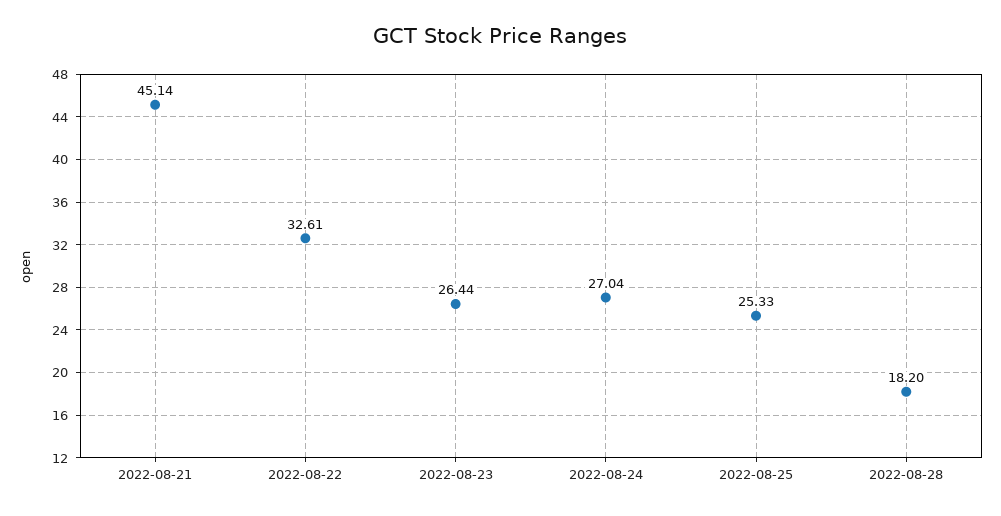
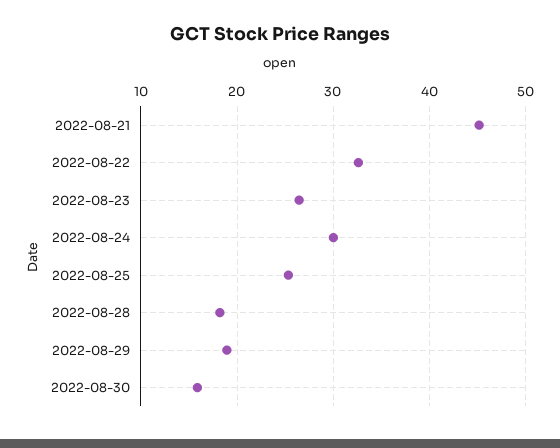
2022-08-24: 27.04 -> 30
2022-08-29: none -> 19
2022-08-30: none -> 16

